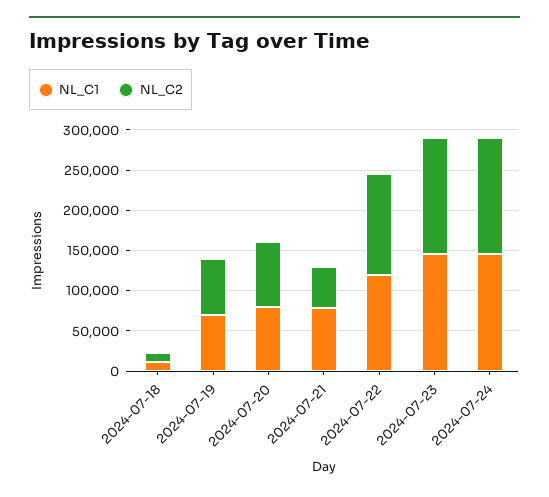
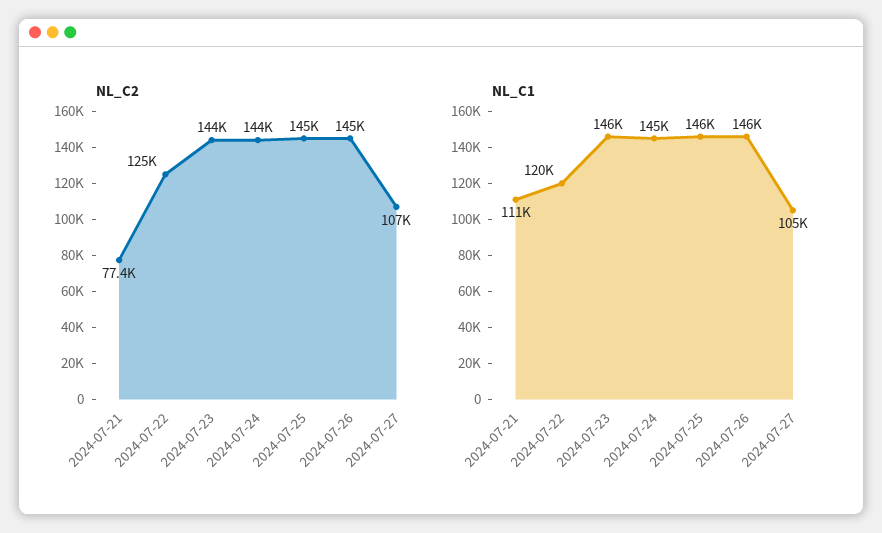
NL_C1, 2024-07-18: 10000 -> none
NL_C2, 2024-07-18: 10000 -> none
NL_C1, 2024-07-19: 70000 -> none
NL_C2, 2024-07-19: 70000 -> none
NL_C1, 2024-07-20: 80000 -> none
NL_C2, 2024-07-20: 80000 -> none
NL_C1, 2024-07-21: 80000 -> 111000
NL_C2, 2024-07-21: 50000 -> 77400
NL_C2, 2024-07-25: none -> 145000
NL_C2, 2024-07-26: none -> 145000
NL_C2, 2024-07-27: none -> 107000
NL_C1, 2024-07-25: none -> 146000
NL_C1, 2024-07-26: none -> 146000
NL_C1, 2024-07-27: none -> 105000

